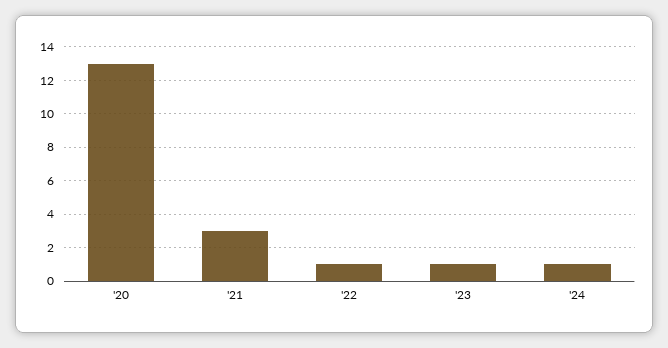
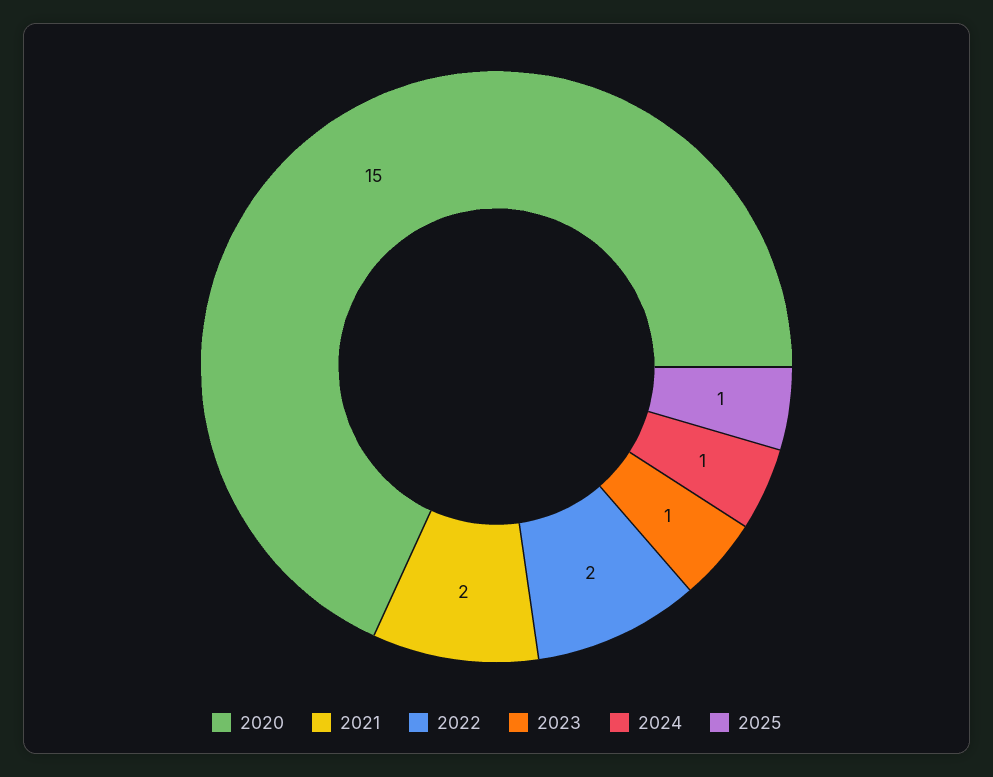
'20: 13 -> 15
'21: 3 -> 2
'22: 1 -> 2
2025: none -> 1

